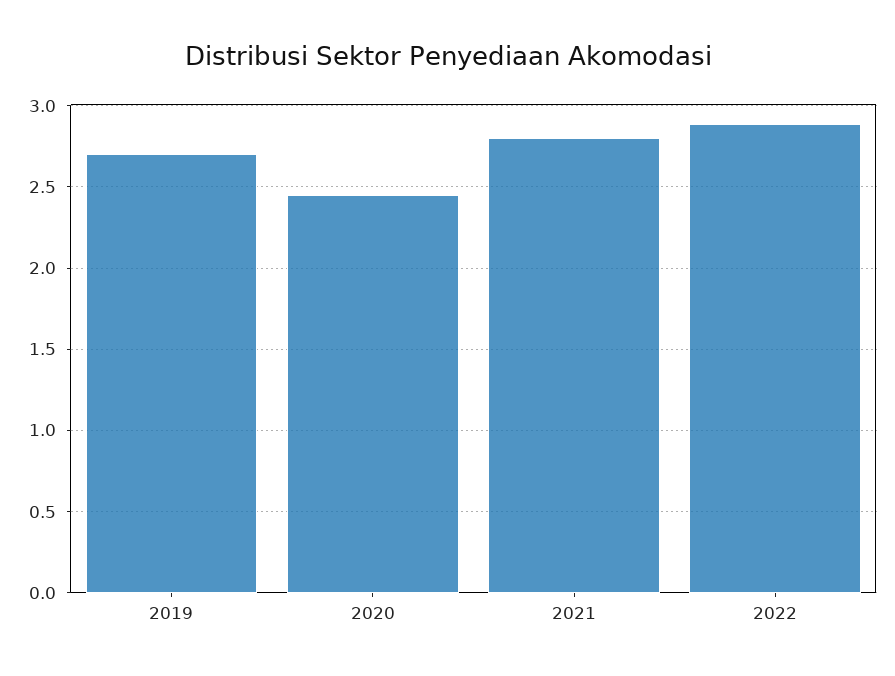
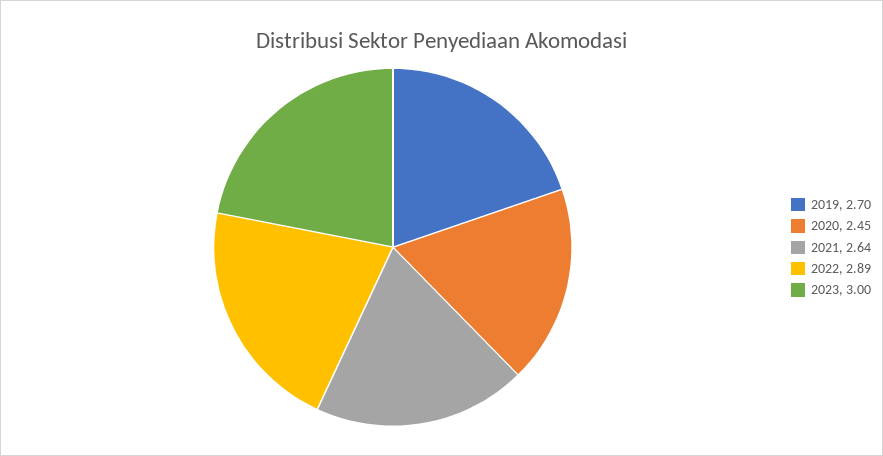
2021: 2.8 -> 2.64
2023: none -> 3

